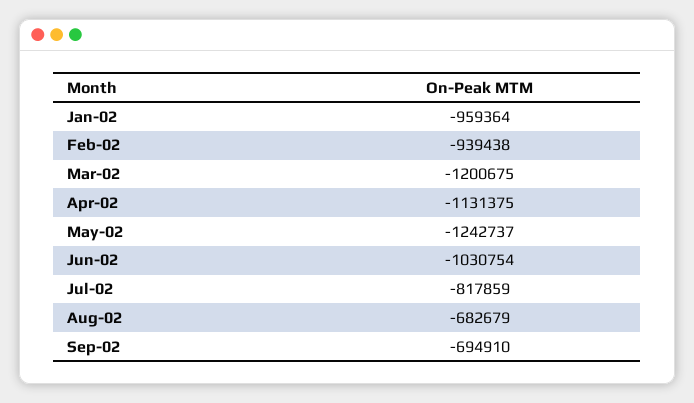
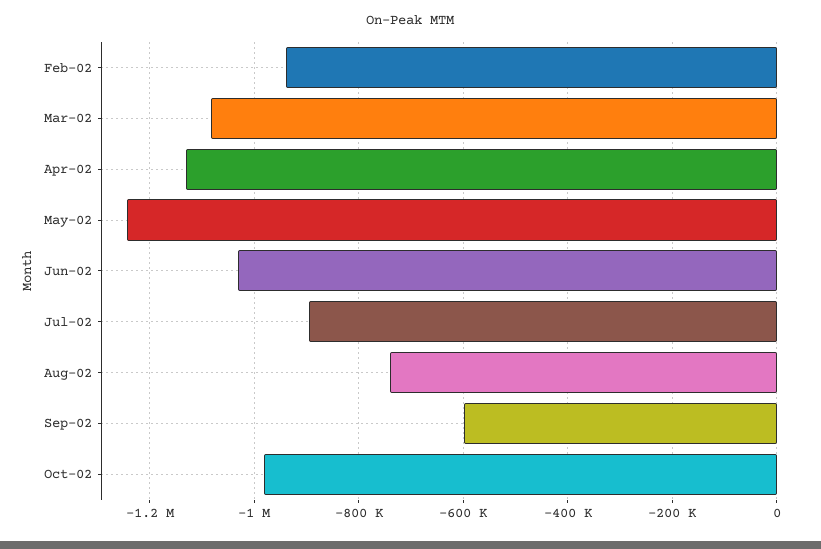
Jan-02: -959364 -> none
Mar-02: -1200675 -> -1080000
Jul-02: -817859 -> -900000
Aug-02: -682679 -> -740000
Sep-02: -694910 -> -600000
Oct-02: none -> -980000

